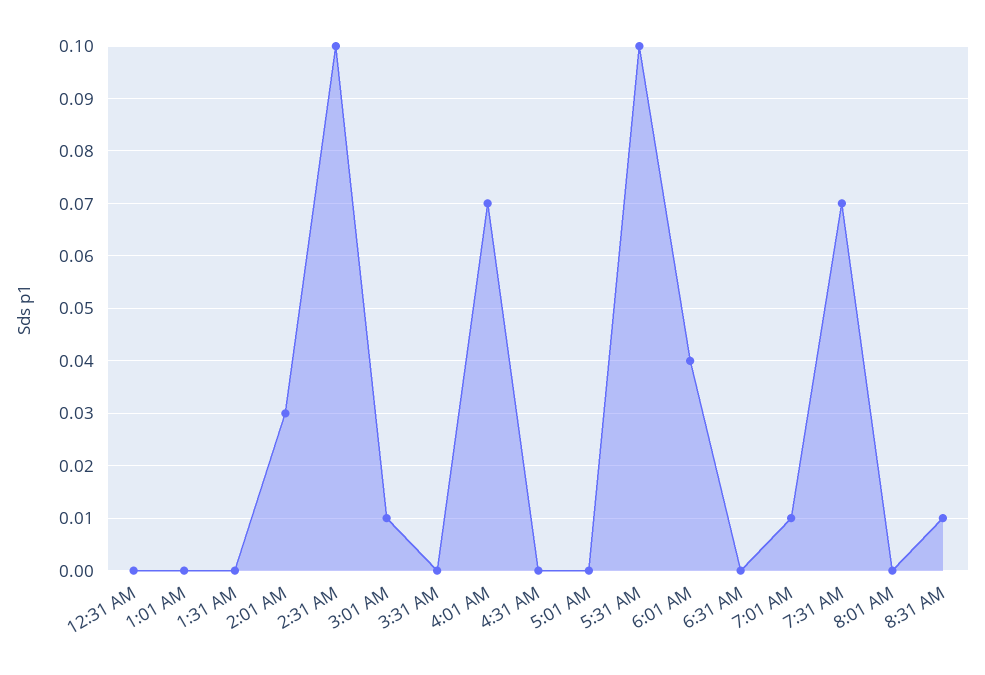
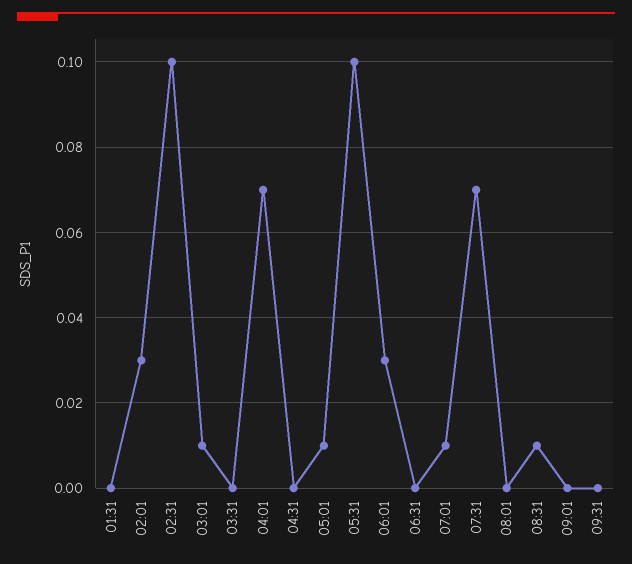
12:31 AM: 0 -> none
1:01 AM: 0 -> none
5:01 AM: 0 -> 0.01
6:01 AM: 0.04 -> 0.03
09:01: none -> 0
09:31: none -> 0

